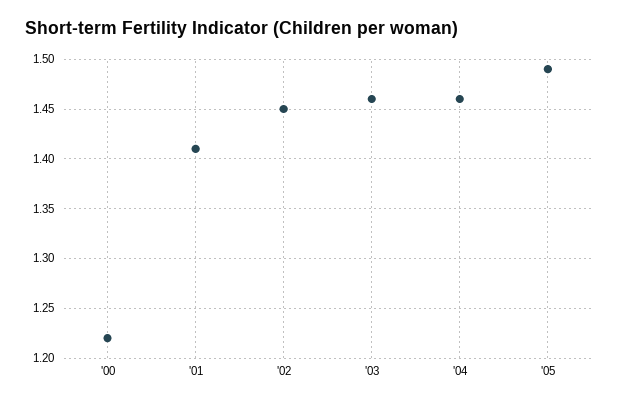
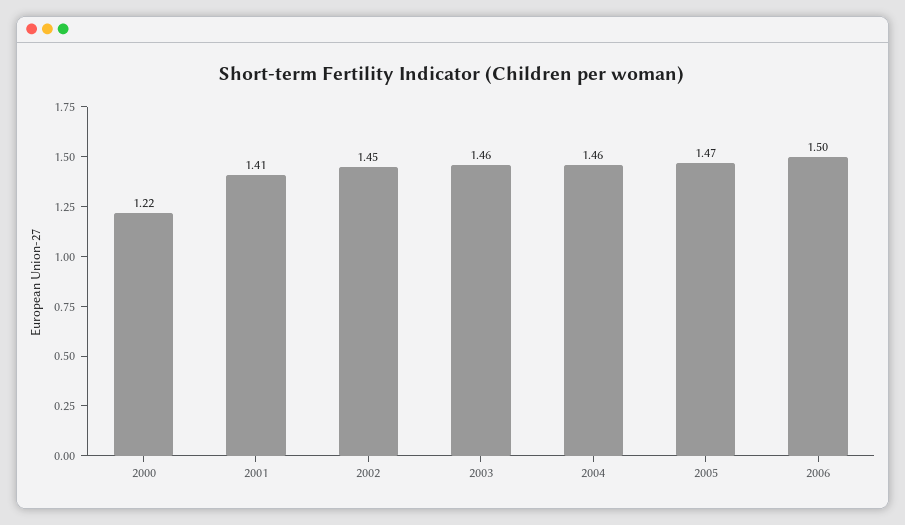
'05: 1.49 -> 1.47
2006: none -> 1.5

